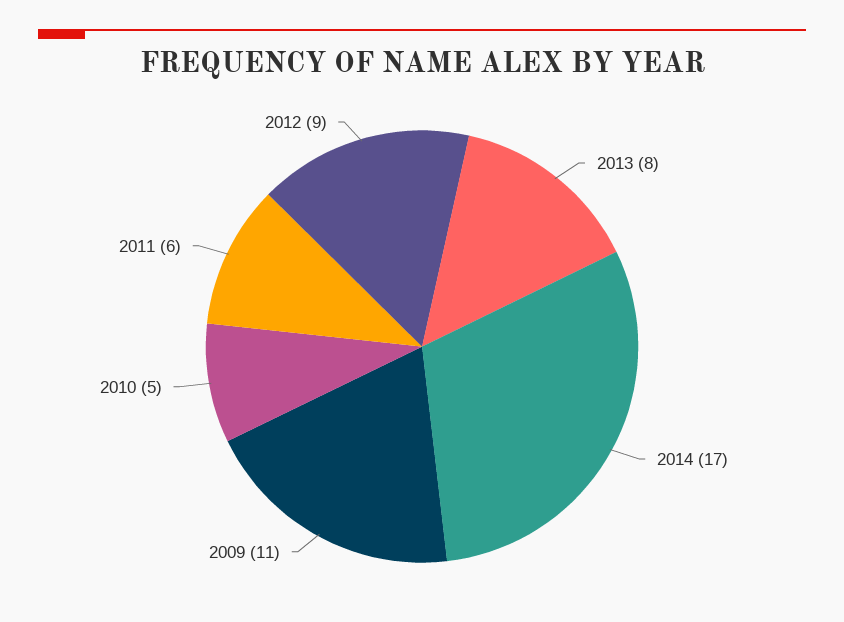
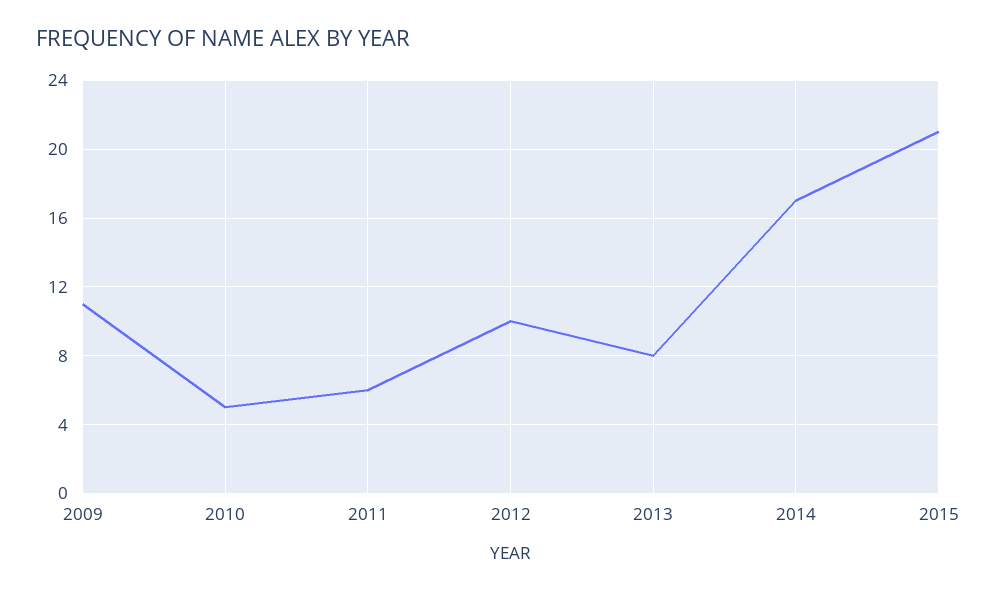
2012: 9 -> 10
2015: none -> 21

